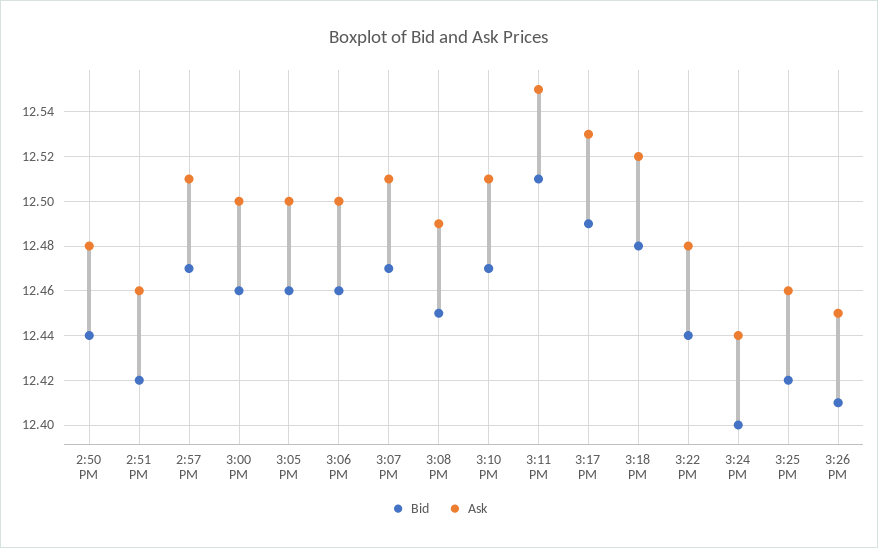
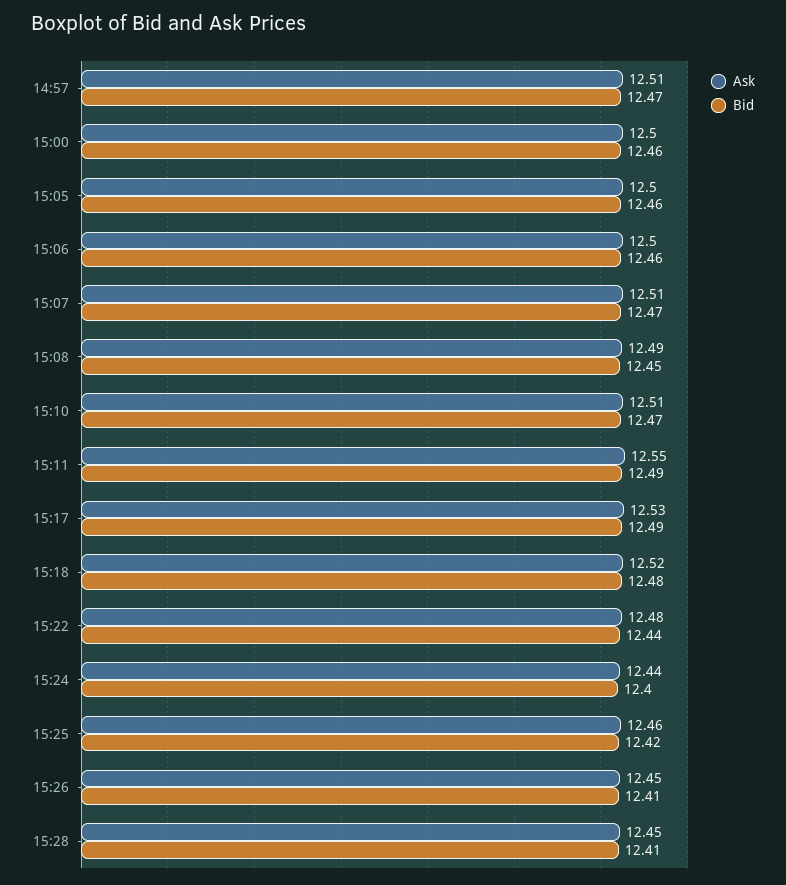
Bid, 2:50 PM: 12.44 -> none
Ask, 2:50 PM: 12.48 -> none
Bid, 2:51 PM: 12.42 -> none
Ask, 2:51 PM: 12.46 -> none
Bid, 3:11 PM: 12.51 -> 12.49
Ask, 15:28: none -> 12.45
Bid, 15:28: none -> 12.41

